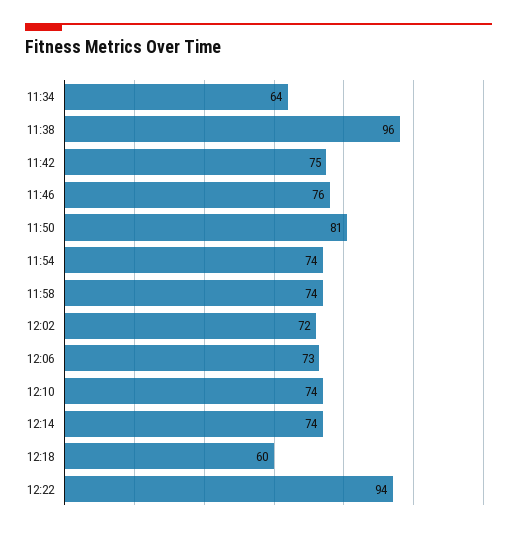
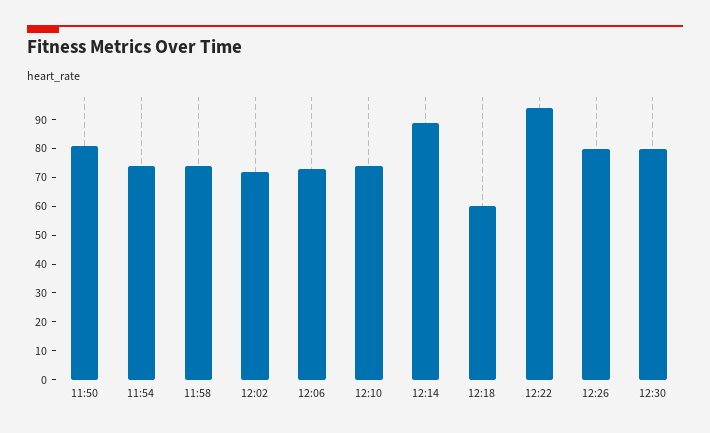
11:34: 64 -> none
11:38: 96 -> none
11:42: 75 -> none
11:46: 76 -> none
12:14: 74 -> 90
12:26: none -> 80
12:30: none -> 80

